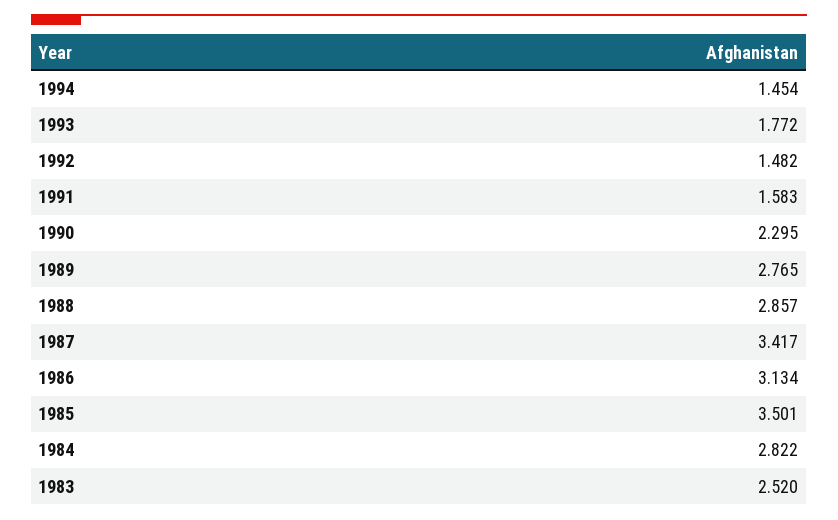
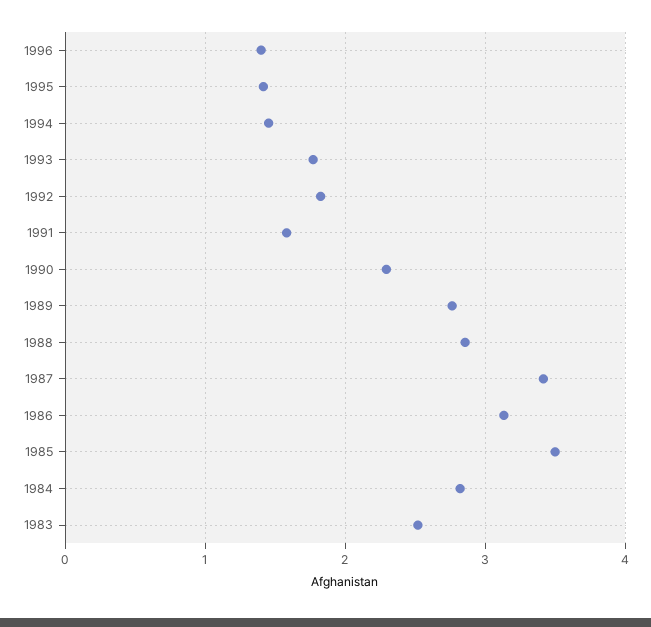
1992: 1.482 -> 1.8
1996: none -> 1.4
1995: none -> 1.4

